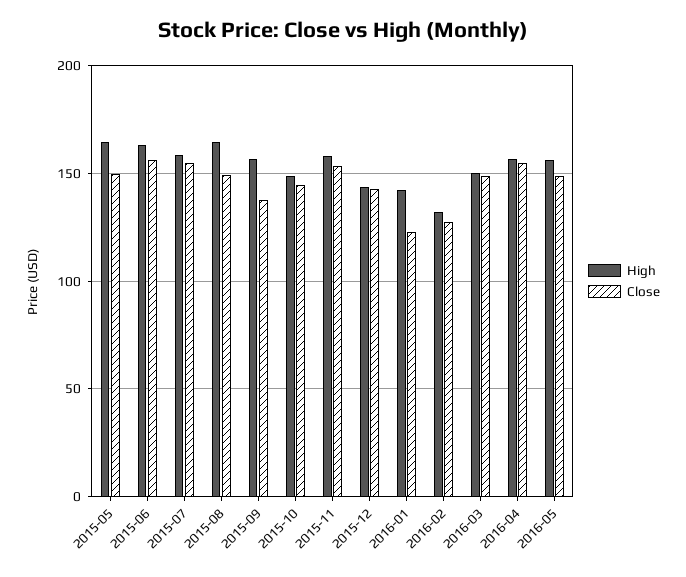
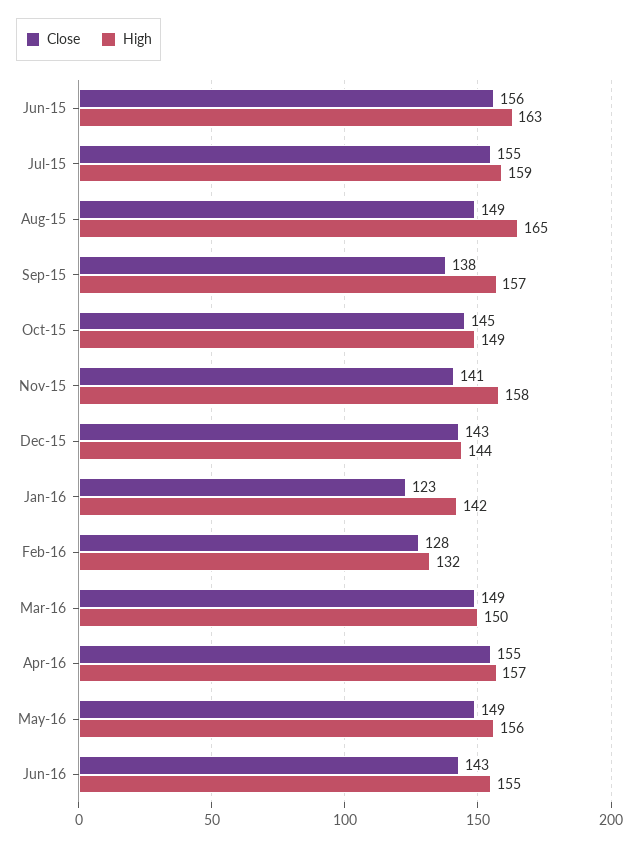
High, 2015-05: 165 -> none
Close, 2015-05: 150 -> none
Close, 2015-11: 155 -> 141
Close, Jun-16: none -> 143
High, Jun-16: none -> 155

